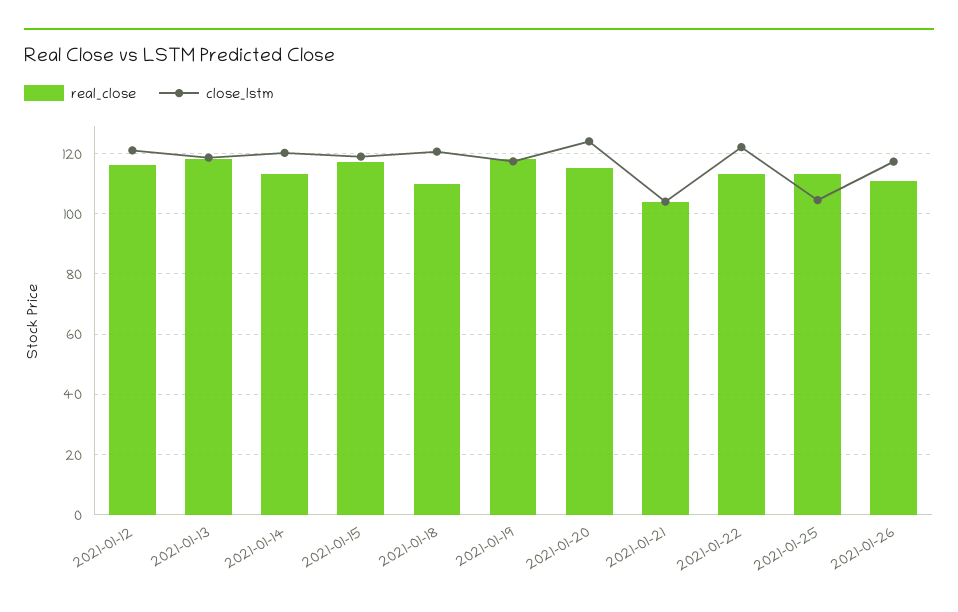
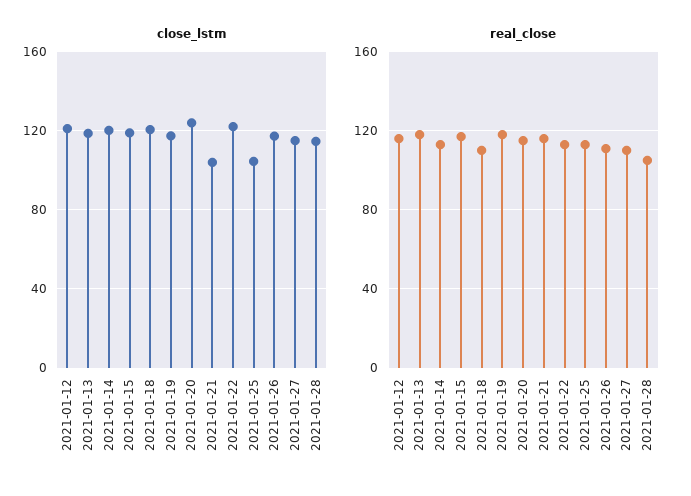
real_close, 2021-01-21: 104 -> 115
close_lstm, 2021-01-27: none -> 115
close_lstm, 2021-01-28: none -> 115
real_close, 2021-01-27: none -> 110
real_close, 2021-01-28: none -> 105

